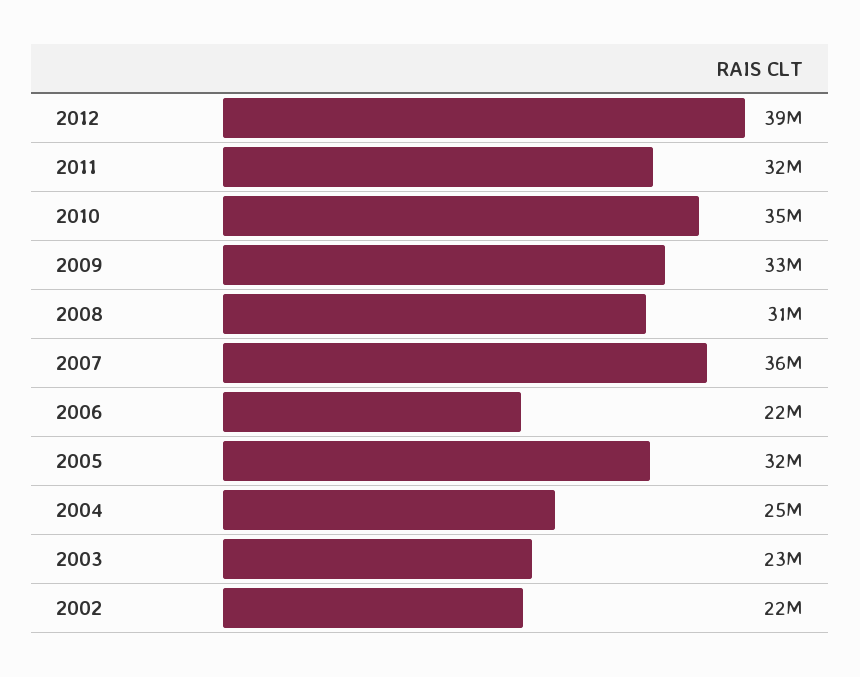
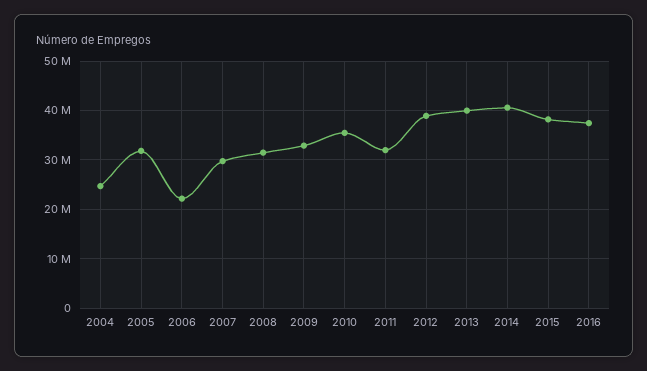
2007: 36000000 -> 30000000
2003: 23000000 -> none
2002: 22000000 -> none
2013: none -> 40000000
2014: none -> 40000000
2015: none -> 38000000
2016: none -> 38000000

